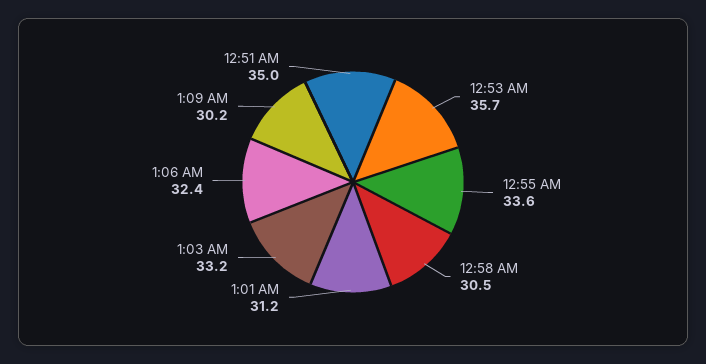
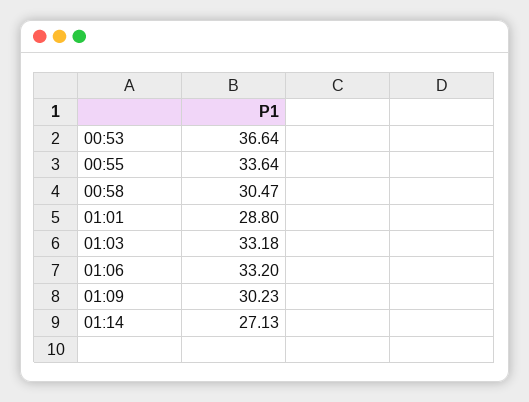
12:53 AM: 35.7 -> 36.64
1:01 AM: 31.2 -> 28.8
1:06 AM: 32.4 -> 33.2
12:51 AM: 35 -> none
01:14: none -> 27.13

